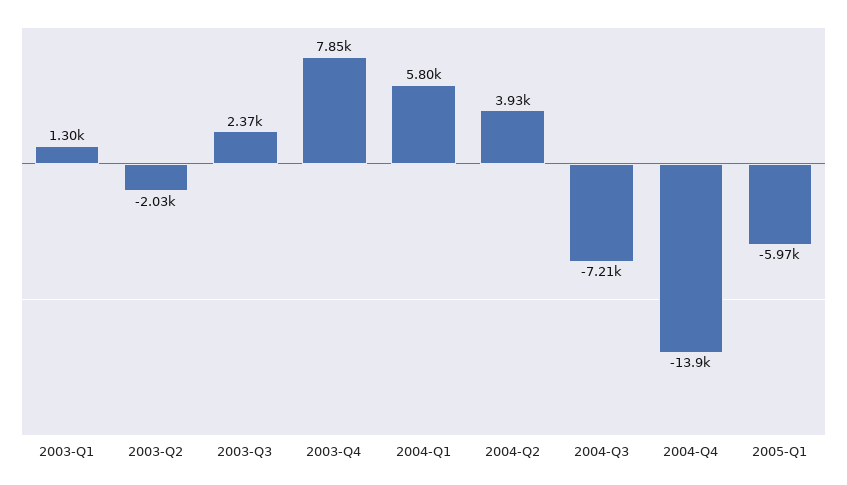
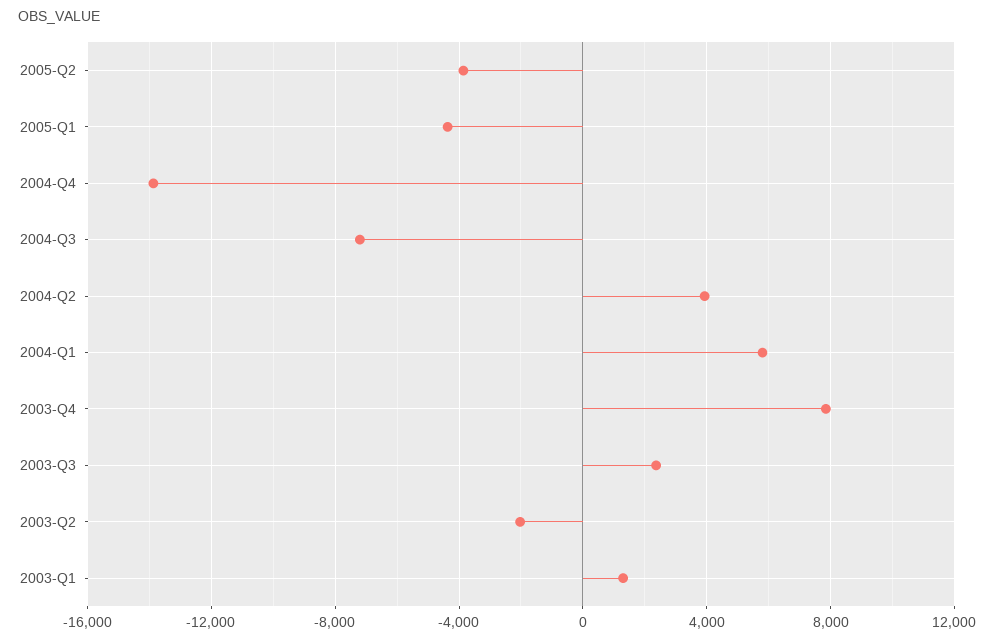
2005-Q1: -5970 -> -4500
2005-Q2: none -> -4000

